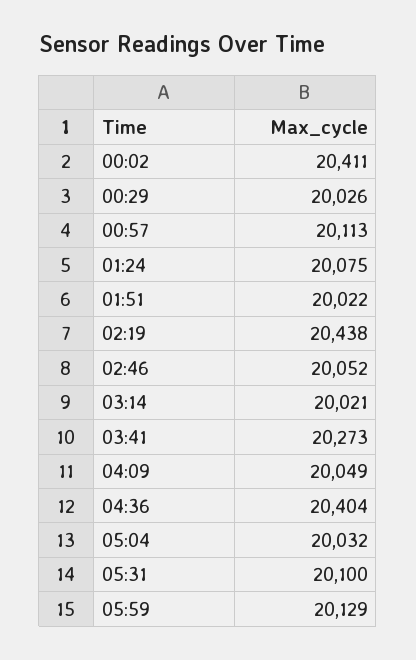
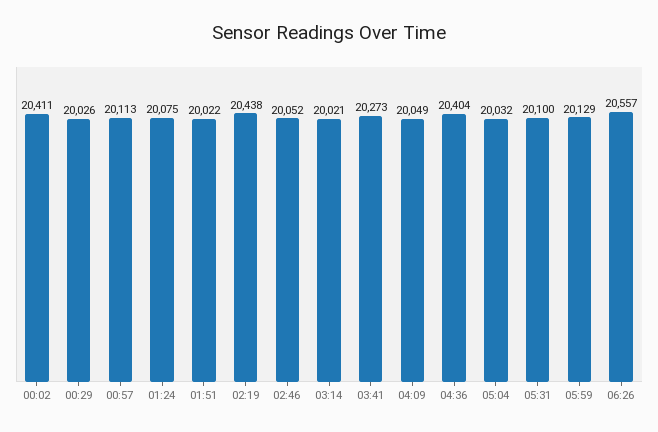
06:26: none -> 20557

